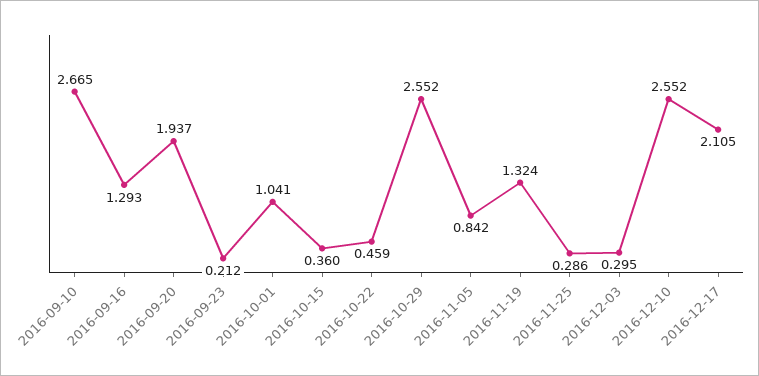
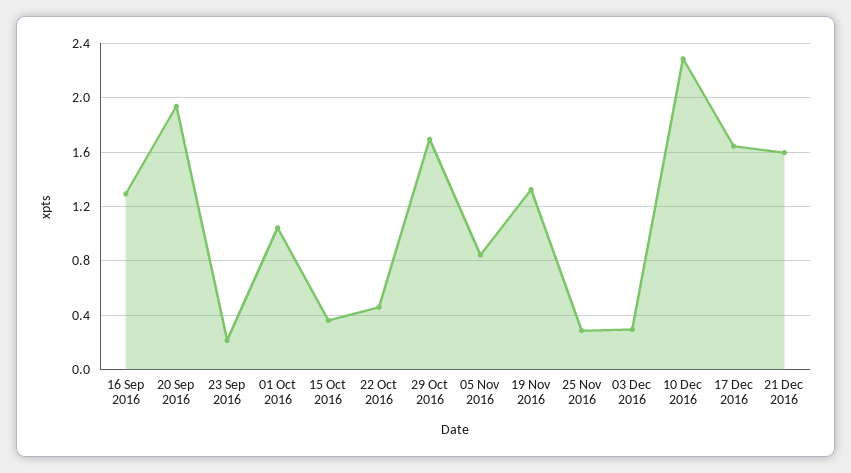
2016-09-10: 2.665 -> none
2016-10-29: 2.552 -> 1.7
2016-12-10: 2.552 -> 2.3
2016-12-17: 2.105 -> 1.65
21 Dec 2016: none -> 1.6

